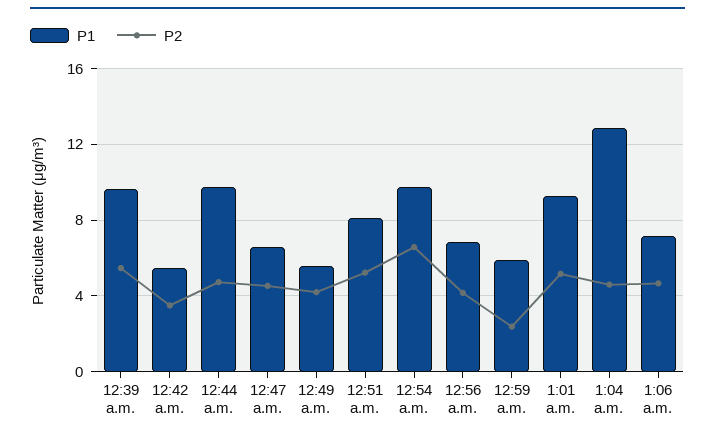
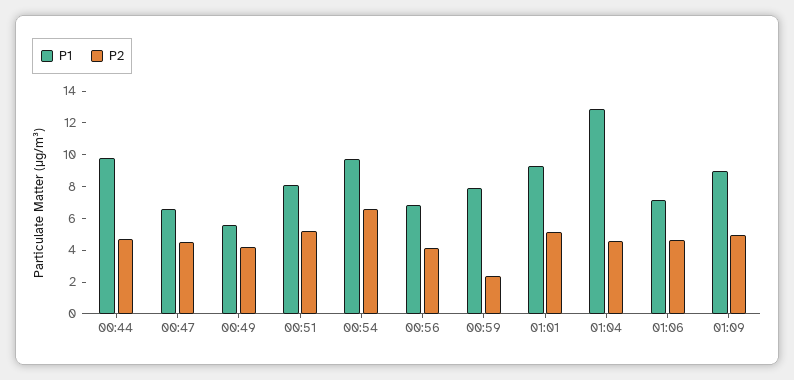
P1, 12:39 a.m.: 9.5 -> none
P2, 12:39 a.m.: 5.5 -> none
P1, 12:42 a.m.: 5.5 -> none
P2, 12:42 a.m.: 3.5 -> none
P1, 12:59 a.m.: 6 -> 8
P1, 01:09: none -> 9
P2, 01:09: none -> 5

